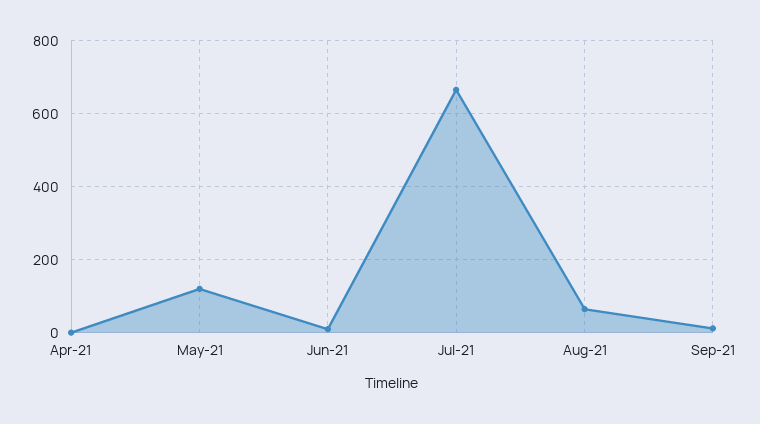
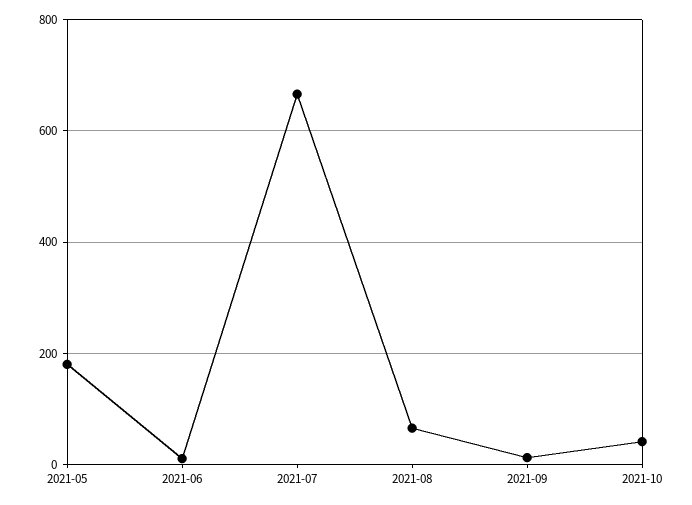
Apr-21: 0 -> none
May-21: 120 -> 180
2021-10: none -> 40

